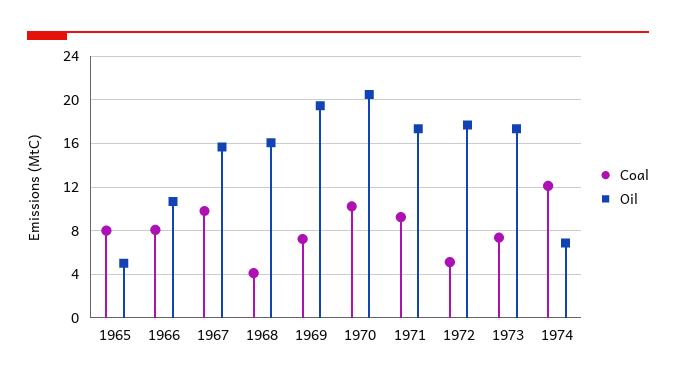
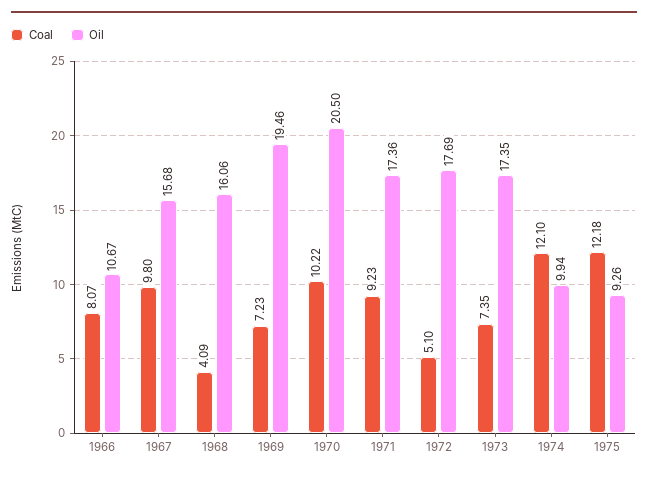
Coal, 1965: 8 -> none
Oil, 1965: 5 -> none
Oil, 1974: 7 -> 9.94
Coal, 1975: none -> 12.18
Oil, 1975: none -> 9.26

